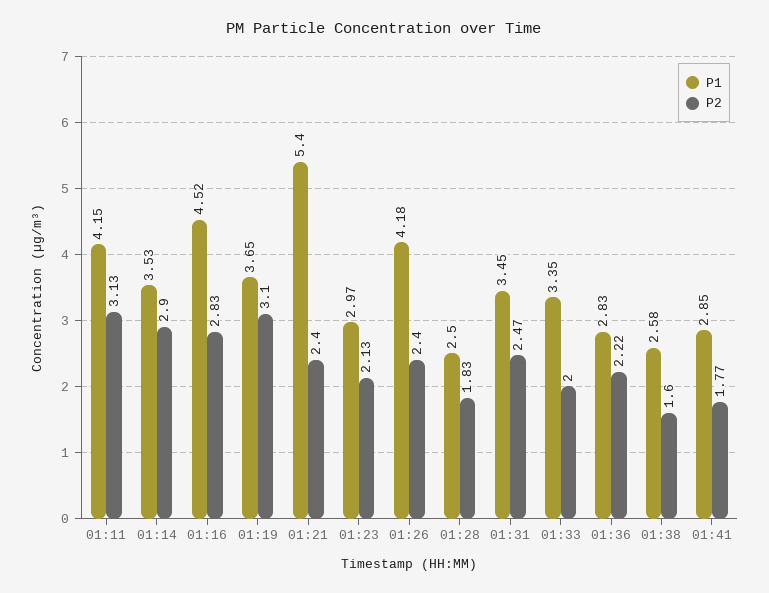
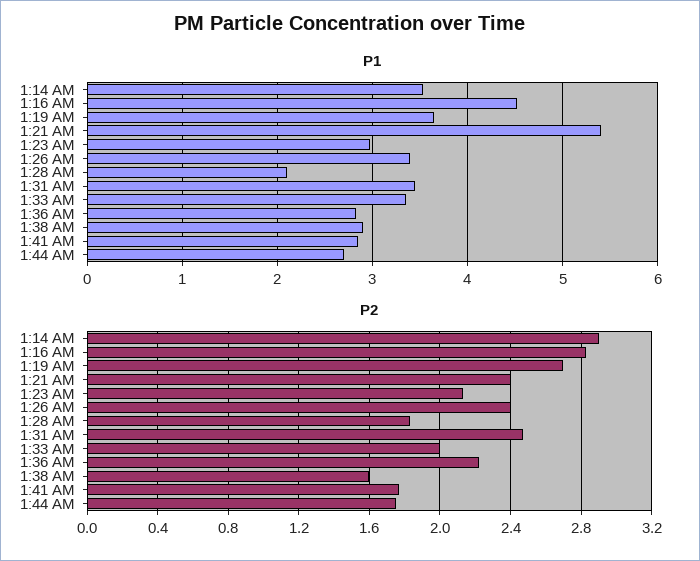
P1, 01:11: 4.15 -> none
P2, 01:11: 3.13 -> none
P2, 01:19: 3.1 -> 2.7
P1, 01:26: 4.18 -> 3.4
P1, 01:28: 2.5 -> 2.1
P1, 01:38: 2.58 -> 2.9
P1, 1:44 AM: none -> 2.7
P2, 1:44 AM: none -> 1.75

